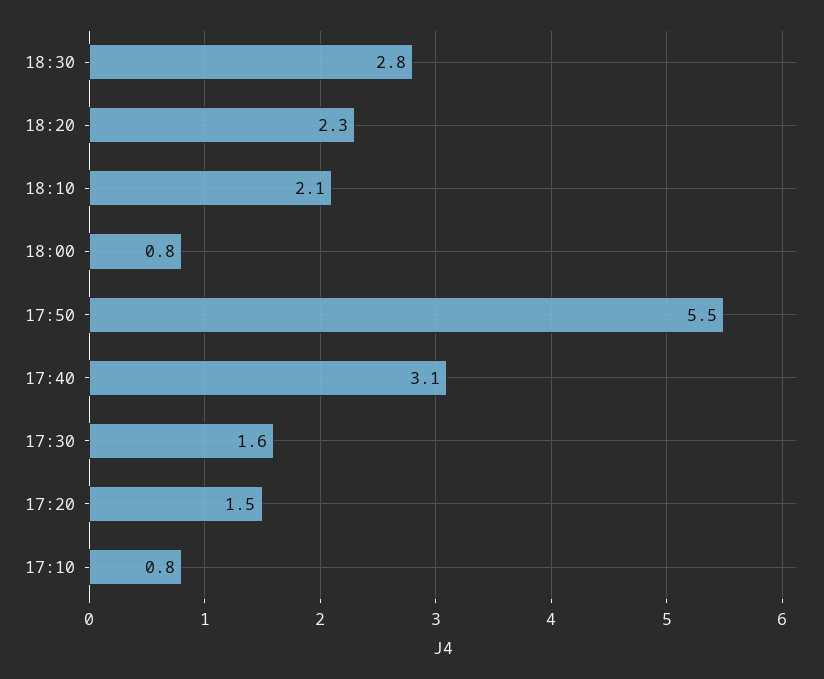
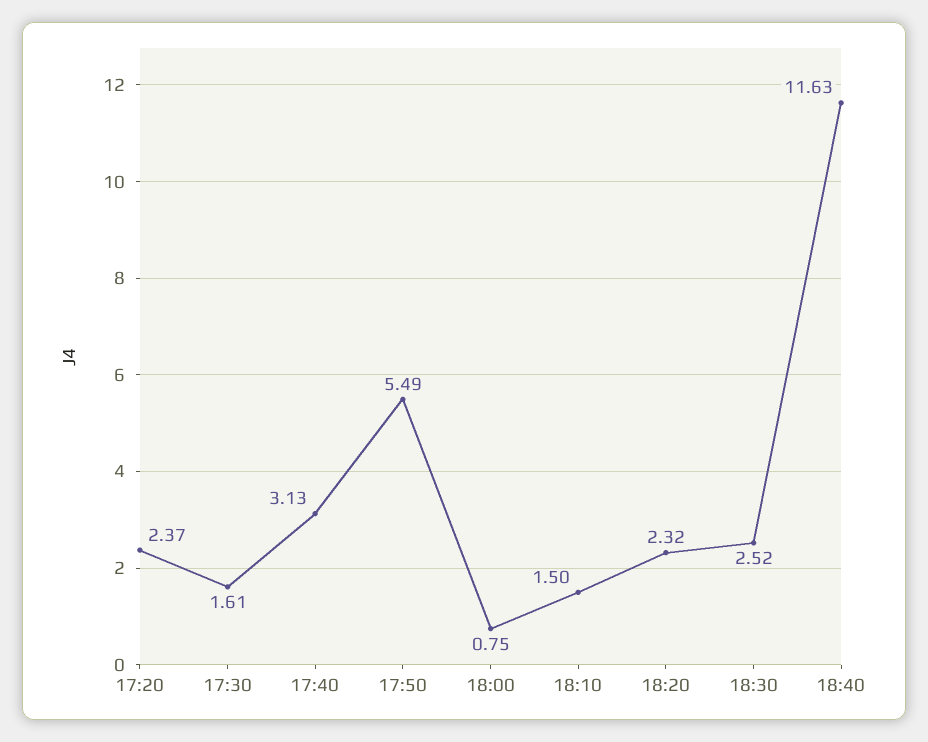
18:30: 2.8 -> 2.52
18:10: 2.1 -> 1.5
17:20: 1.5 -> 2.37
17:10: 0.8 -> none
18:40: none -> 11.63

